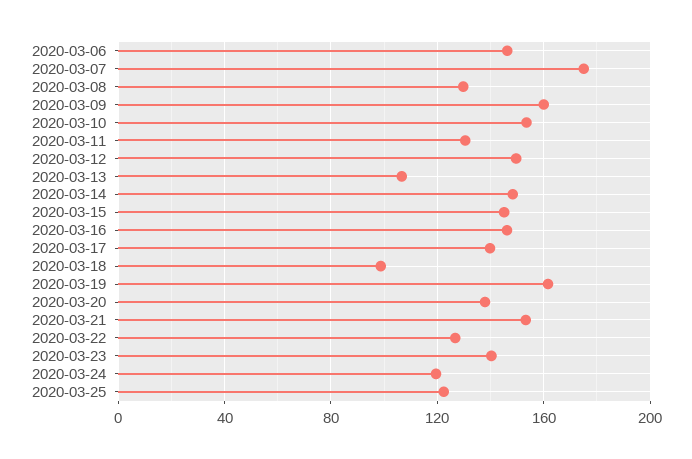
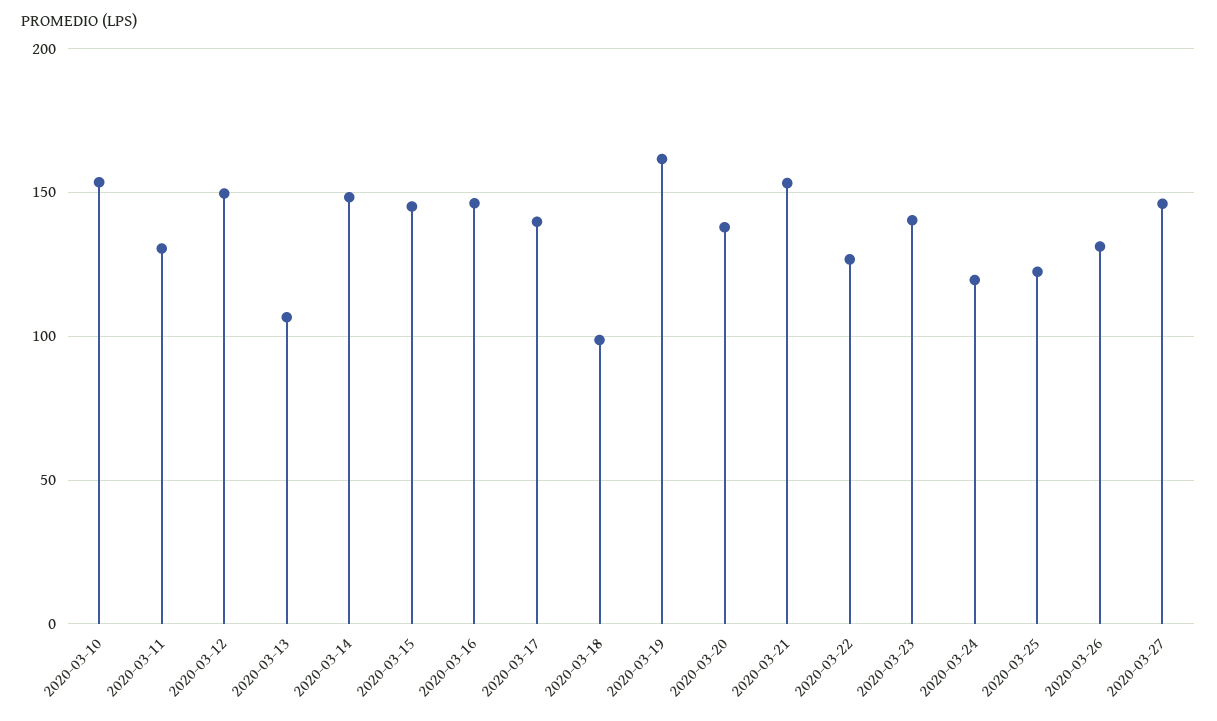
2020-03-06: 145 -> none
2020-03-07: 175 -> none
2020-03-08: 130 -> none
2020-03-09: 160 -> none
2020-03-26: none -> 130
2020-03-27: none -> 145

